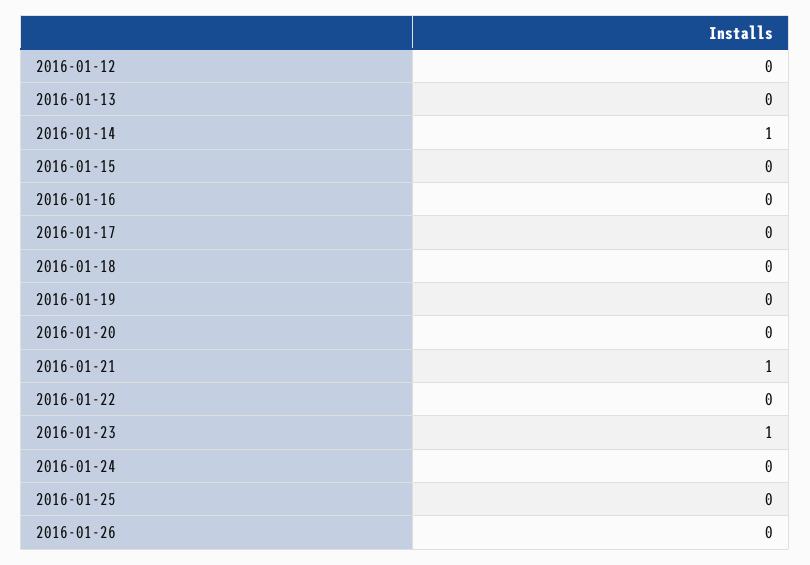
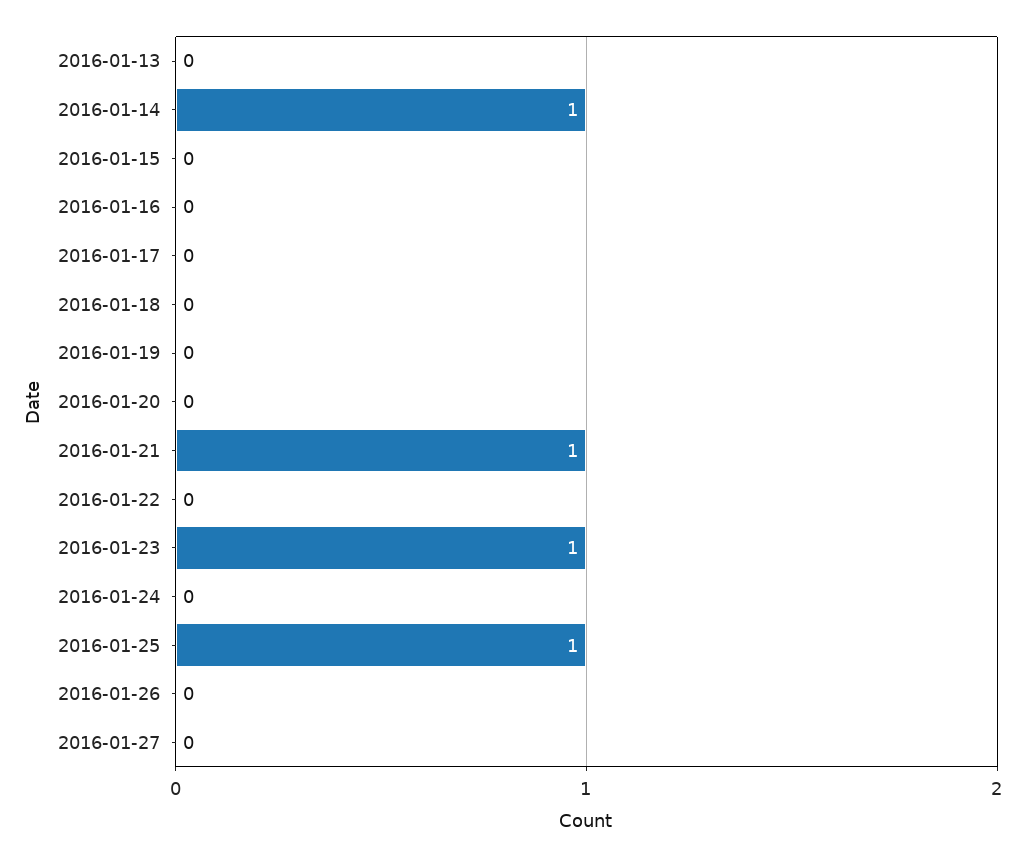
2016-01-12: 0 -> none
2016-01-25: 0 -> 1
2016-01-27: none -> 0

